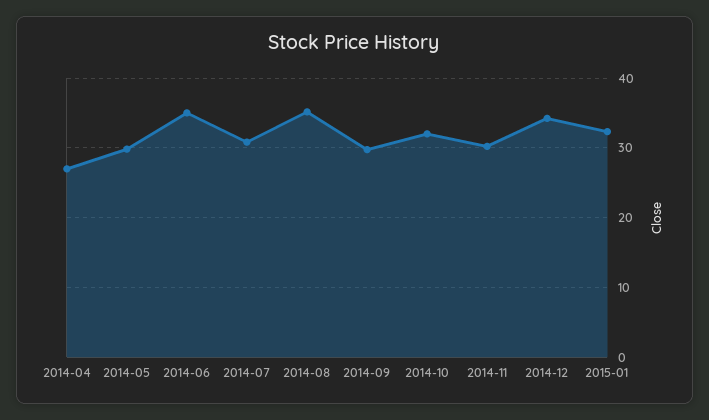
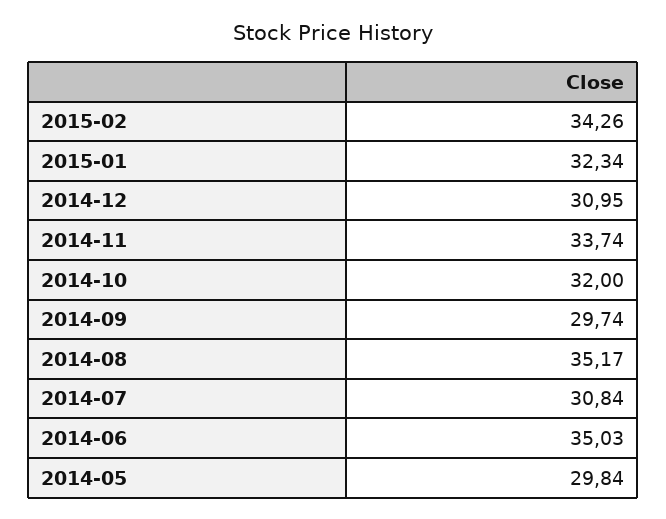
2014-04: 27 -> none
2014-11: 30 -> 33.74
2014-12: 34 -> 30.95
2015-02: none -> 34.26

